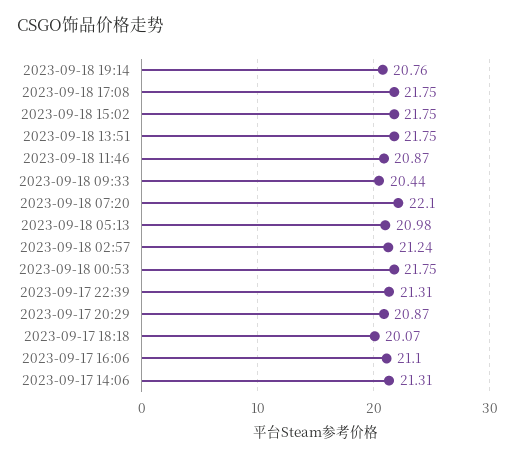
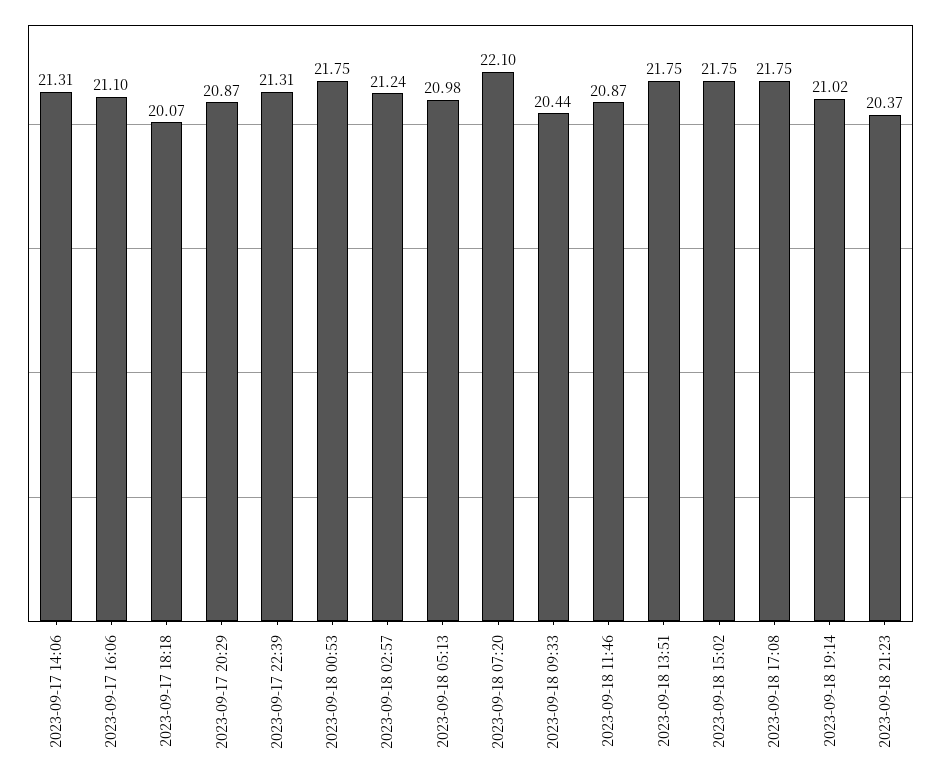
2023-09-18 19:14: 20.76 -> 21.02
2023-09-18 21:23: none -> 20.37

